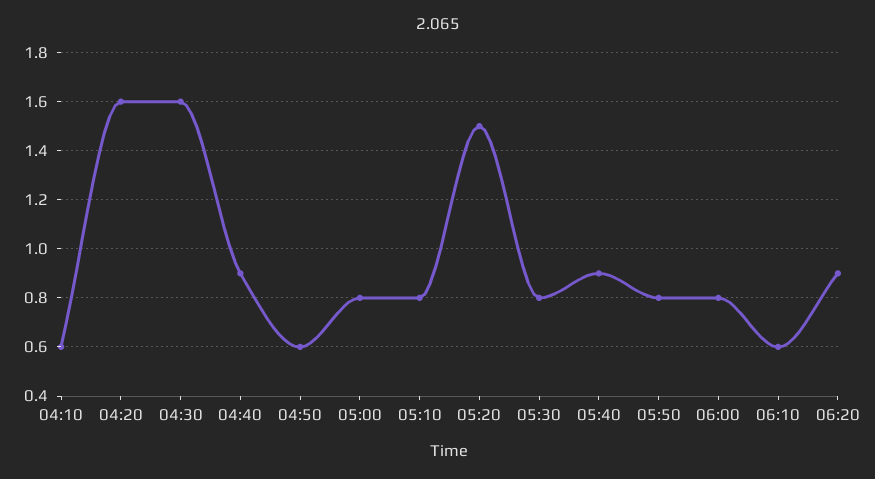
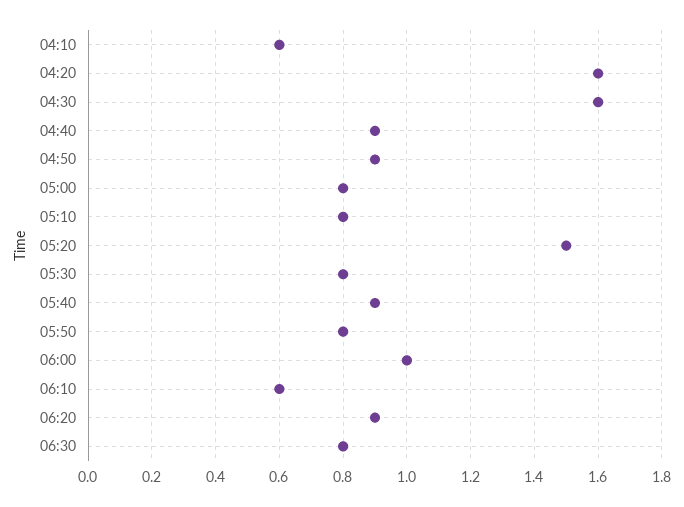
04:50: 0.6 -> 0.9
06:00: 0.8 -> 1
06:30: none -> 0.8

